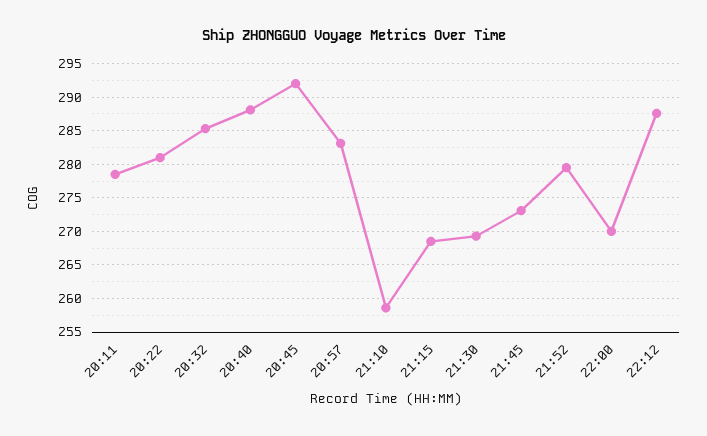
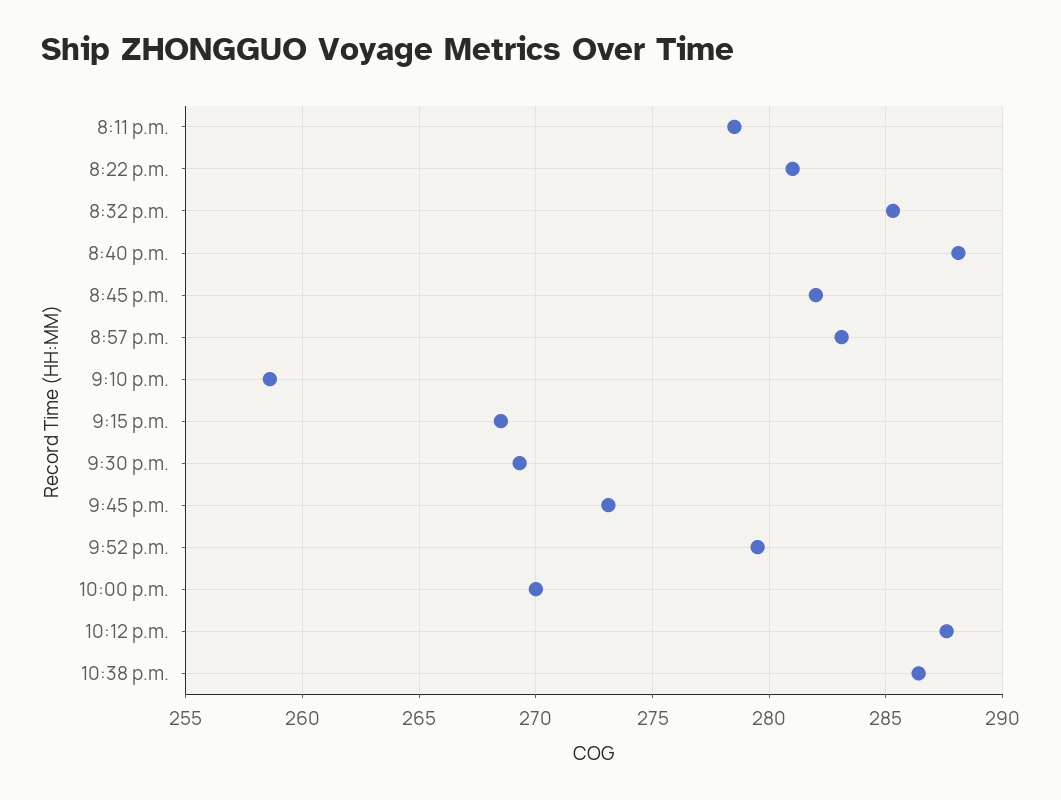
20:45: 292 -> 282
10:38 p.m.: none -> 286.5

